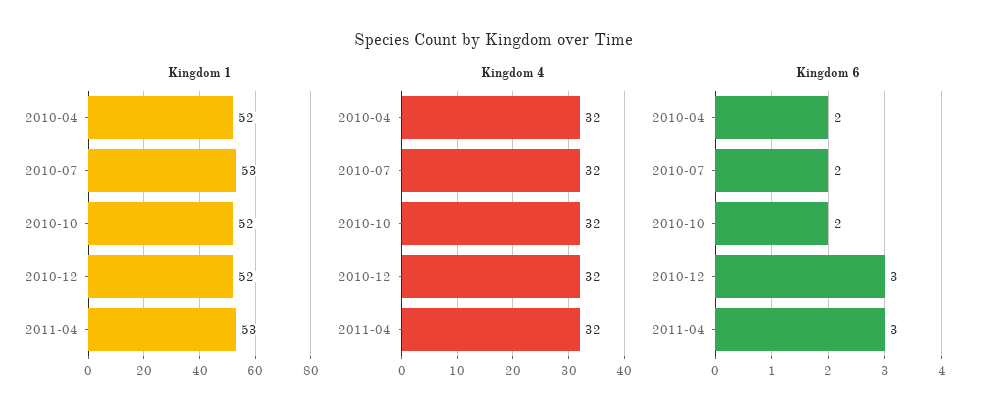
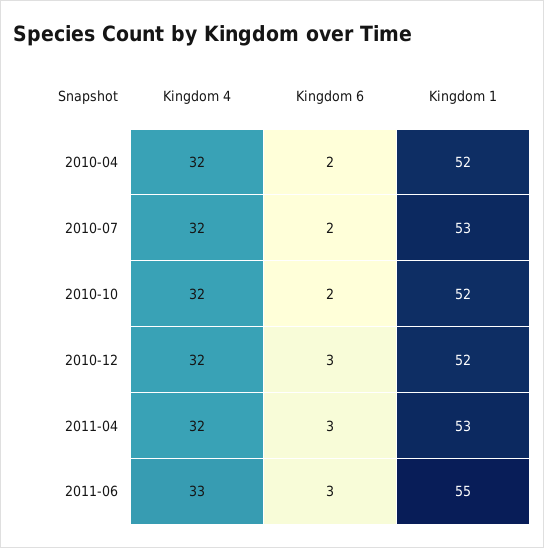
Kingdom 4, 2011-06: none -> 33
Kingdom 6, 2011-06: none -> 3
Kingdom 1, 2011-06: none -> 55

